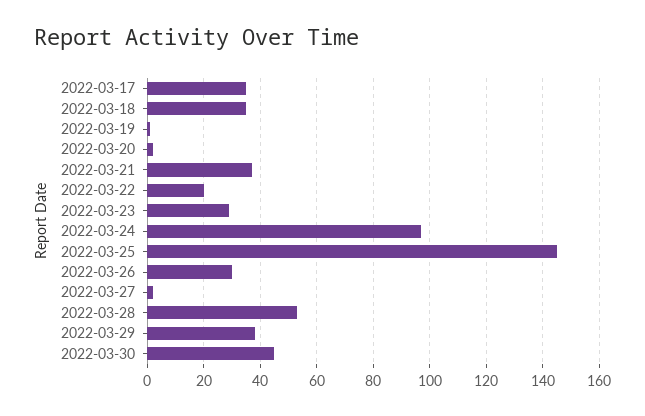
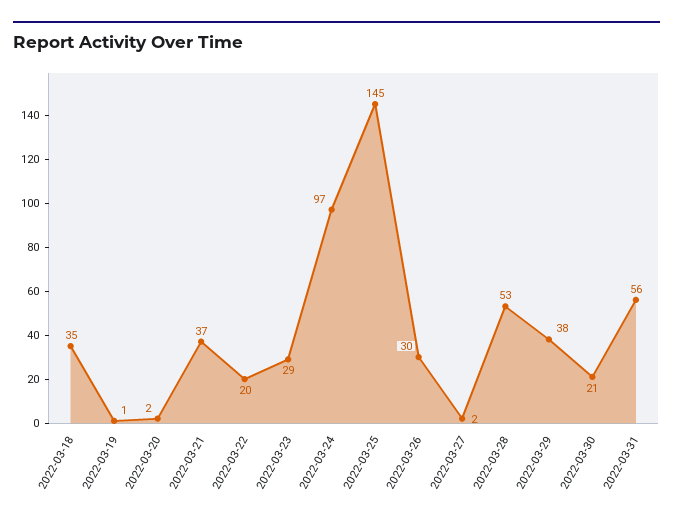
2022-03-17: 35 -> none
2022-03-30: 45 -> 21
2022-03-31: none -> 56

